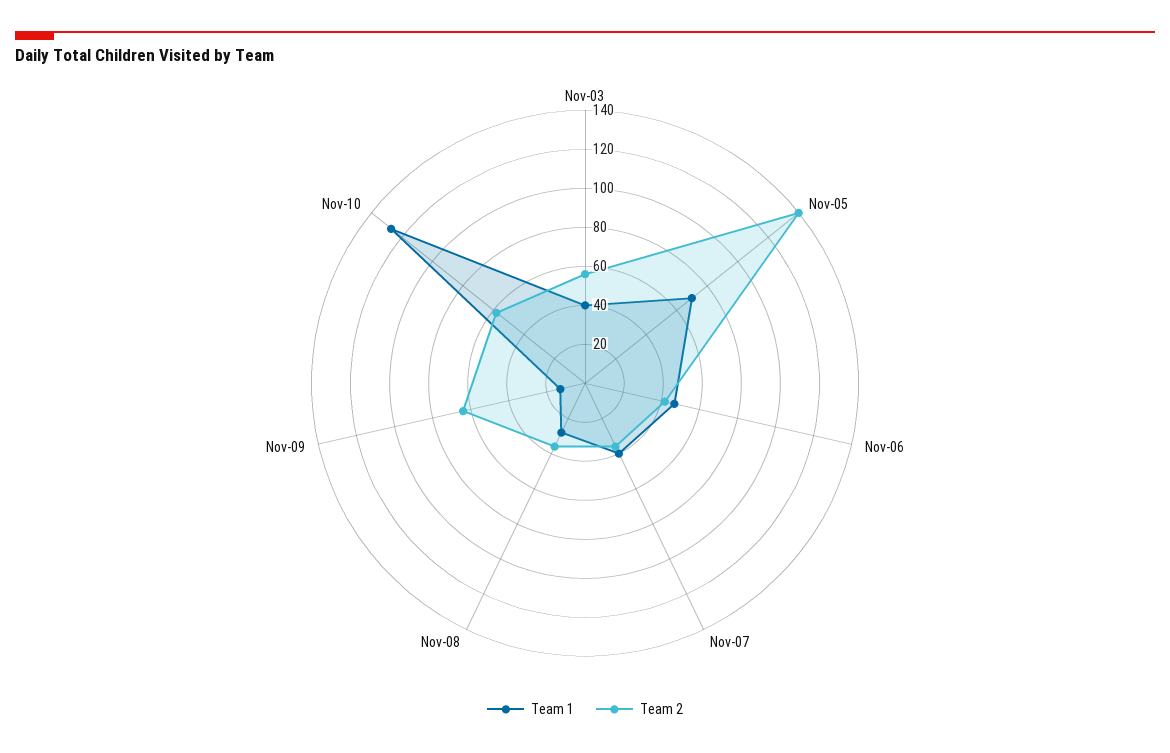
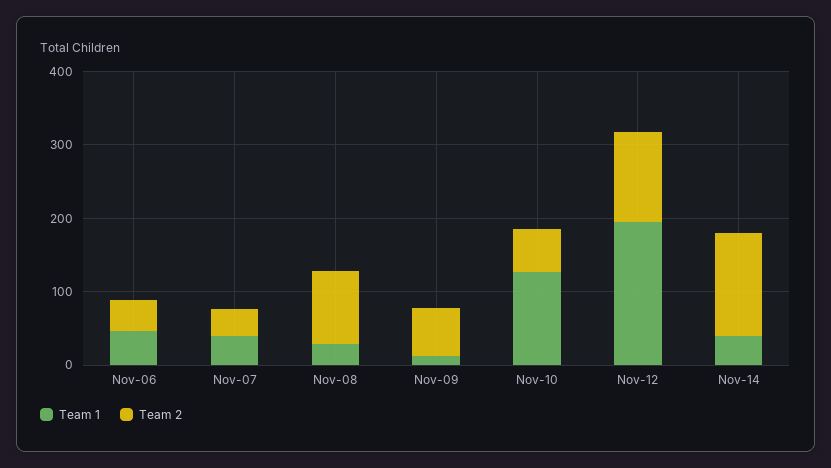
Team 1, Nov-03: 40 -> none
Team 2, Nov-03: 55 -> none
Team 1, Nov-05: 70 -> none
Team 2, Nov-05: 140 -> none
Team 2, Nov-08: 35 -> 100
Team 1, Nov-12: none -> 200
Team 2, Nov-12: none -> 120
Team 1, Nov-14: none -> 40
Team 2, Nov-14: none -> 140

